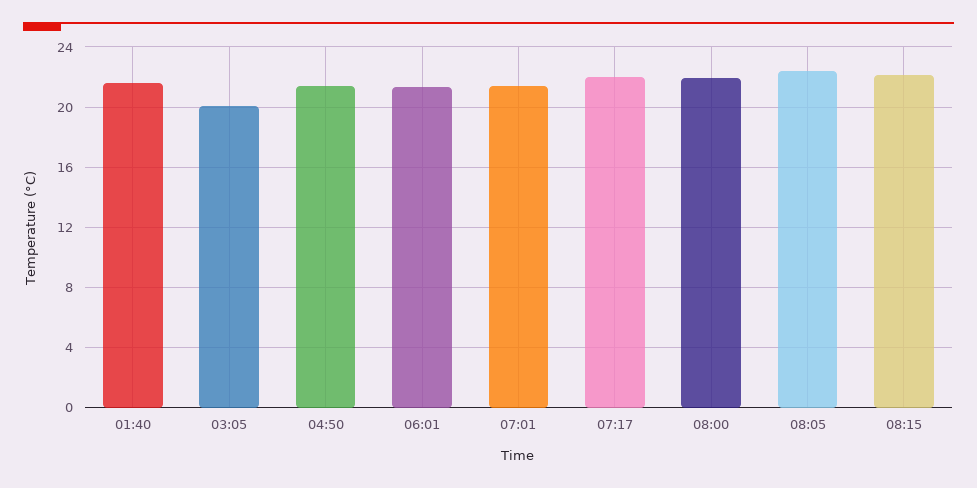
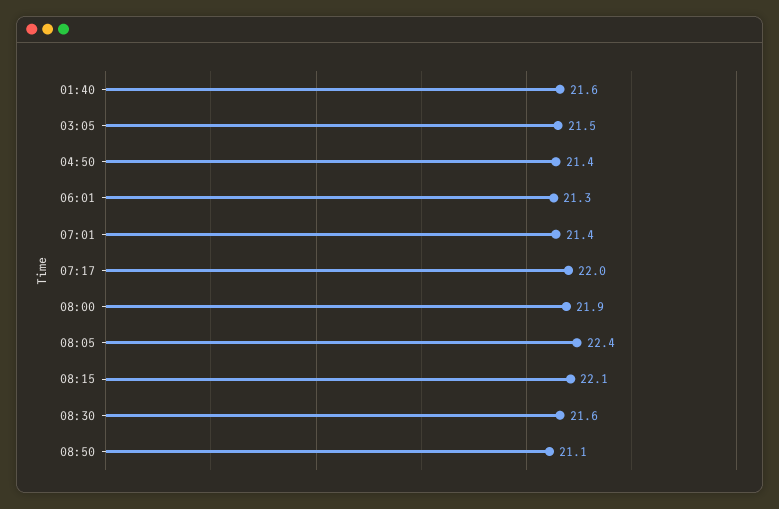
03:05: 20 -> 21.5
08:30: none -> 21.6
08:50: none -> 21.1

